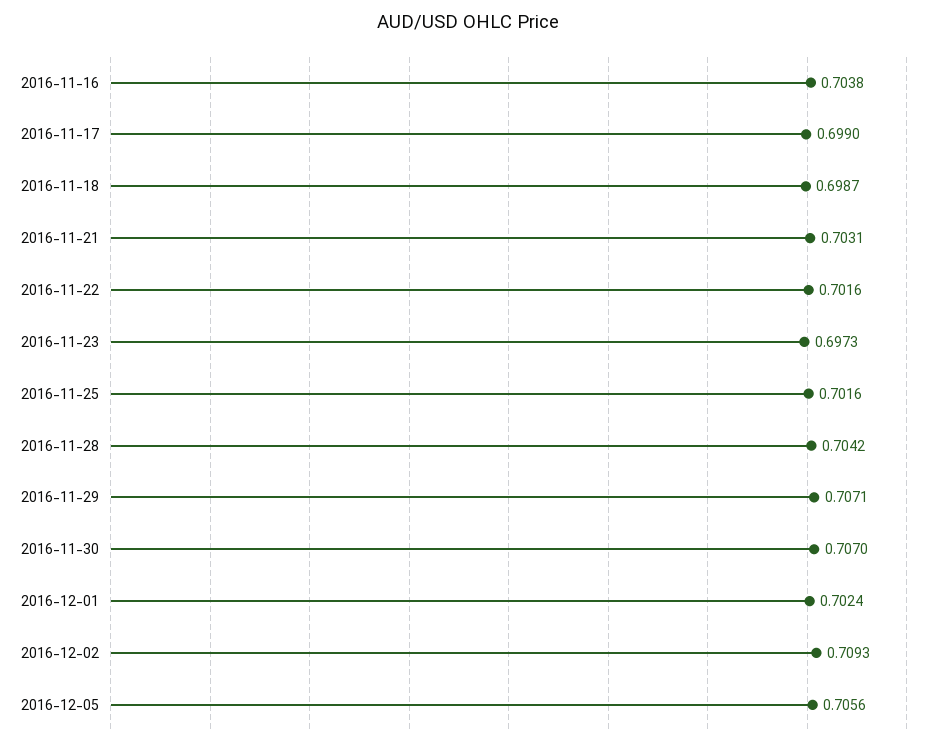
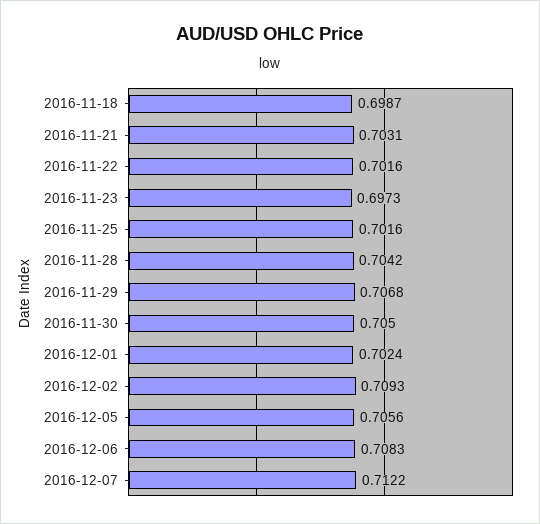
2016-11-16: 0.7038 -> none
2016-11-17: 0.699 -> none
2016-11-29: 0.7071 -> 0.7068
2016-11-30: 0.707 -> 0.705
2016-12-06: none -> 0.7083
2016-12-07: none -> 0.7122

